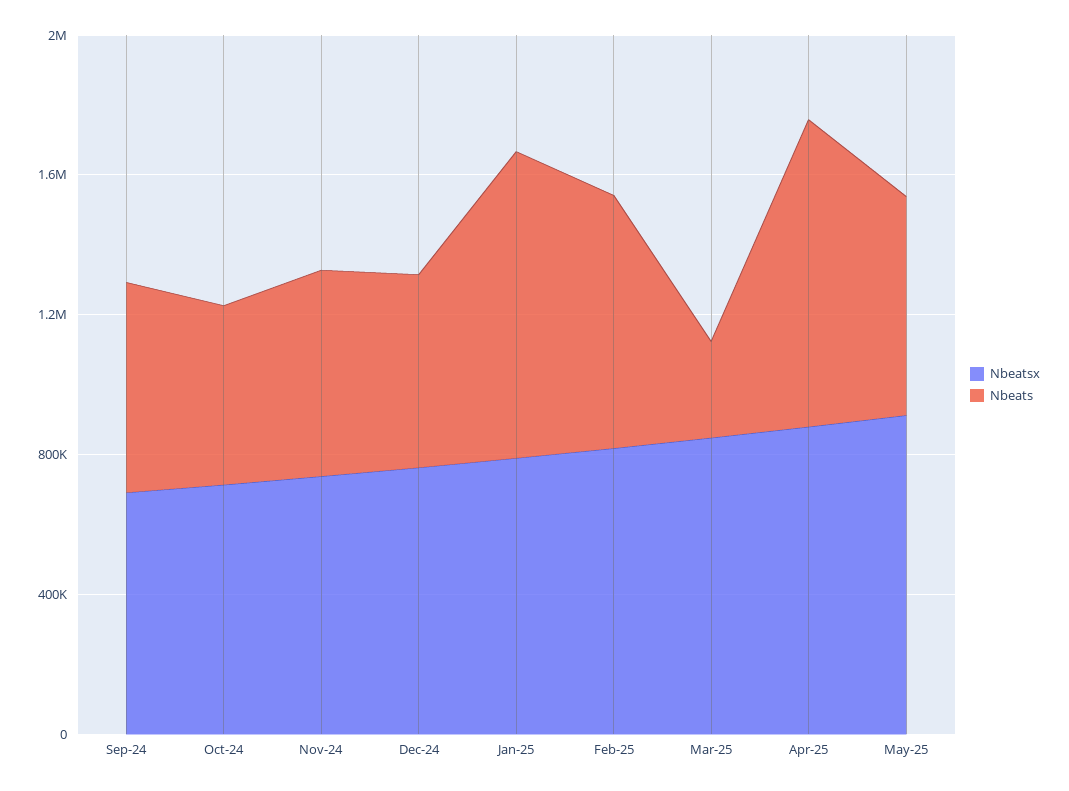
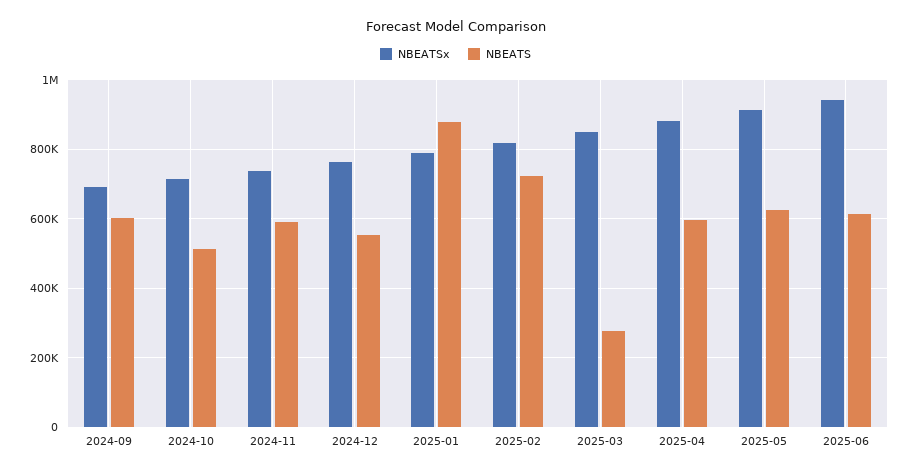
Nbeats, Apr-25: 900000 -> 600000
Nbeatsx, 2025-06: none -> 940000
Nbeats, 2025-06: none -> 620000

